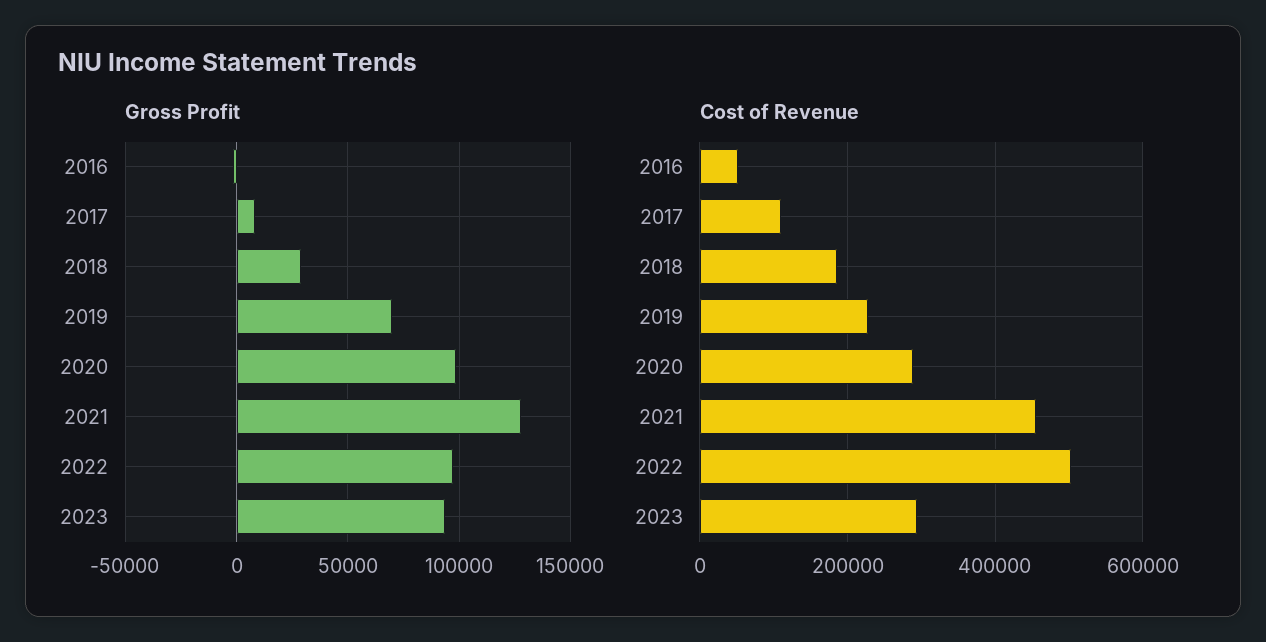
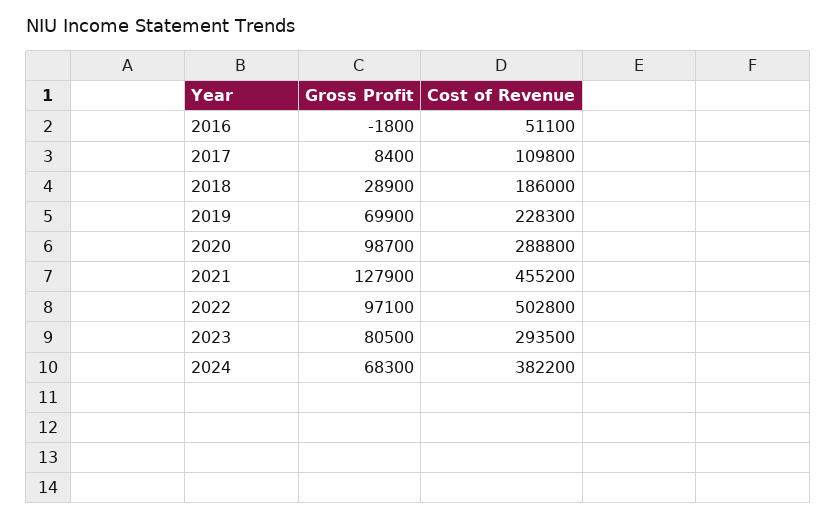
Gross Profit, 2023: 95000 -> 80500
Gross Profit, 2024: none -> 68300
Cost of Revenue, 2024: none -> 382200

